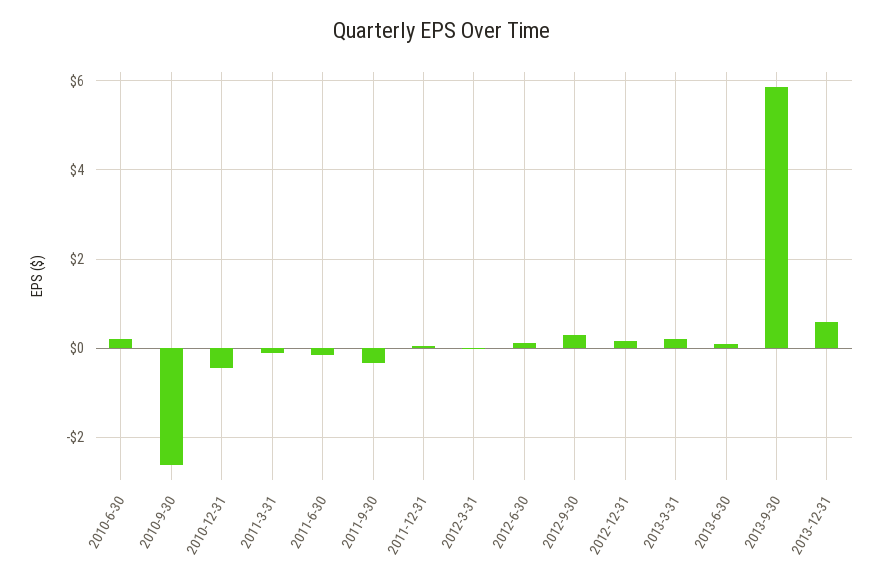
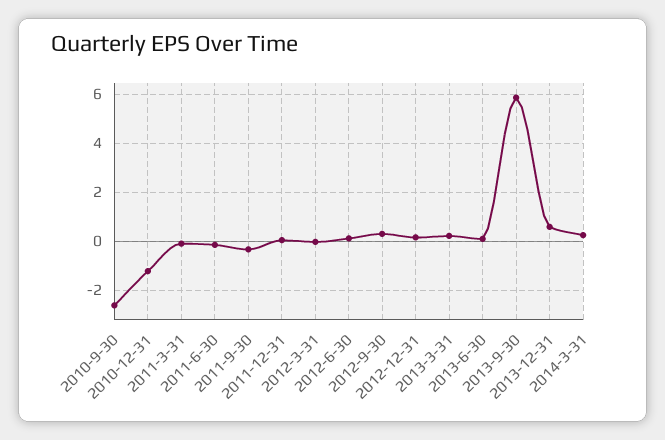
2010-6-30: 0.2 -> none
2010-12-31: -0.4 -> -1.25
2014-3-31: none -> 0.25

